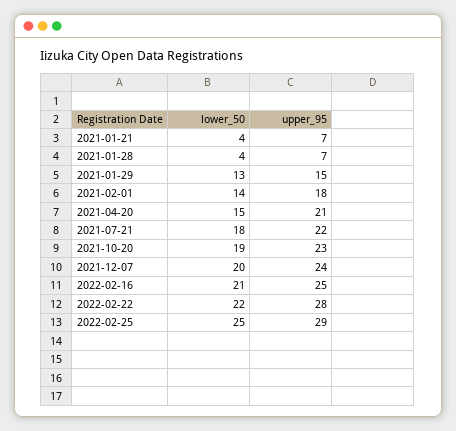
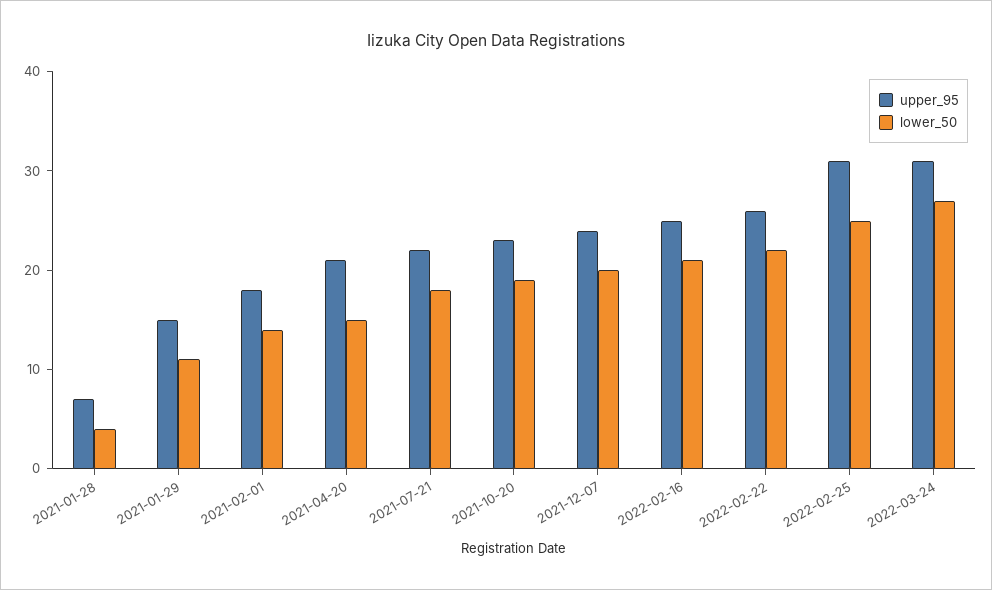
lower_50, 2021-01-21: 4 -> none
upper_95, 2021-01-21: 7 -> none
lower_50, 2021-01-29: 13 -> 11
upper_95, 2022-02-22: 28 -> 26
upper_95, 2022-02-25: 29 -> 31
upper_95, 2022-03-24: none -> 31
lower_50, 2022-03-24: none -> 27

